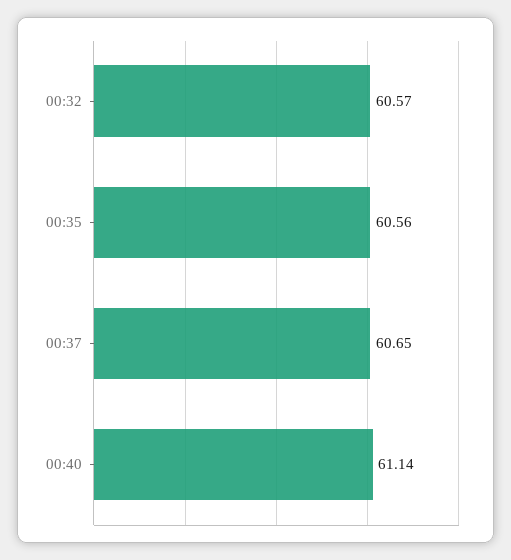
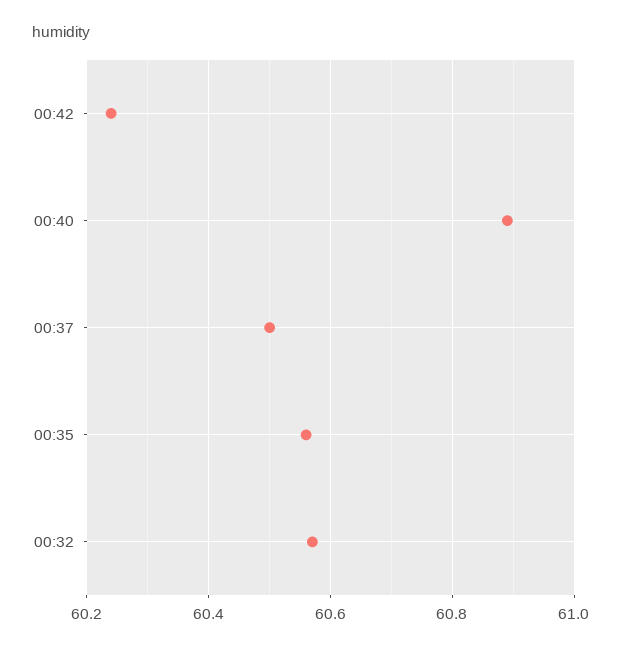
00:37: 60.65 -> 60.5
00:40: 61.14 -> 60.9
00:42: none -> 60.25

